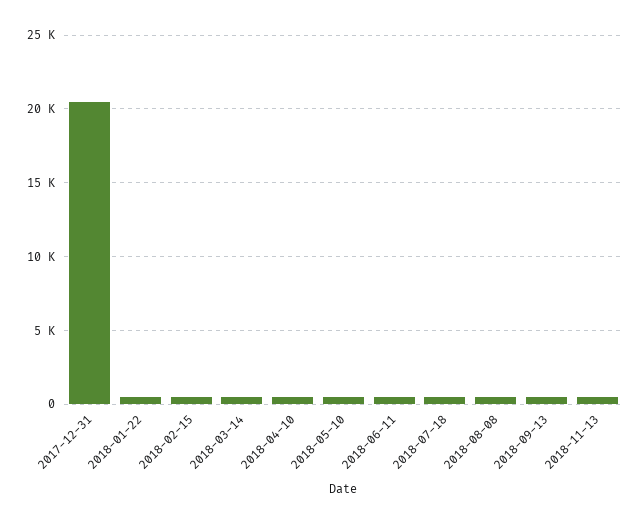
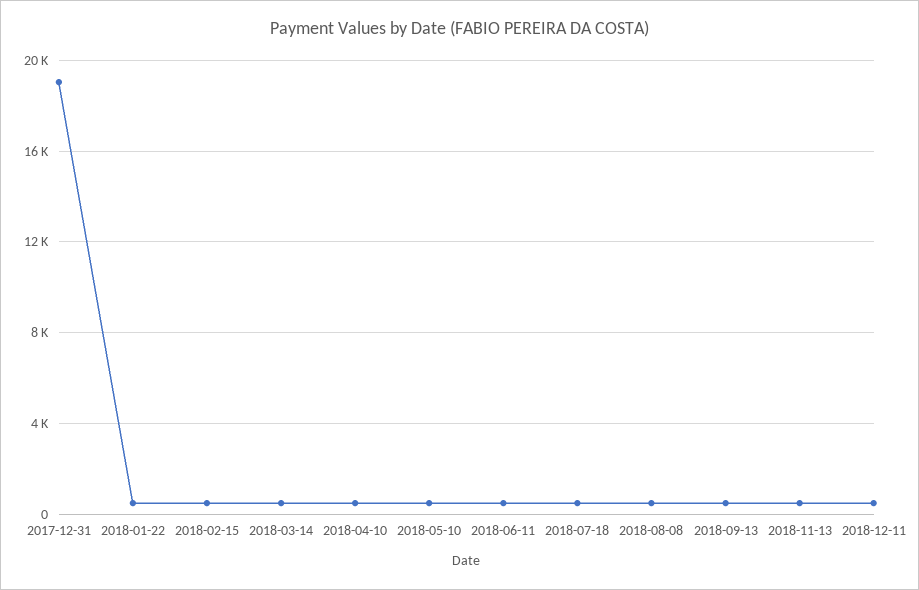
2017-12-31: 20500 -> 19000
2018-12-11: none -> 500

